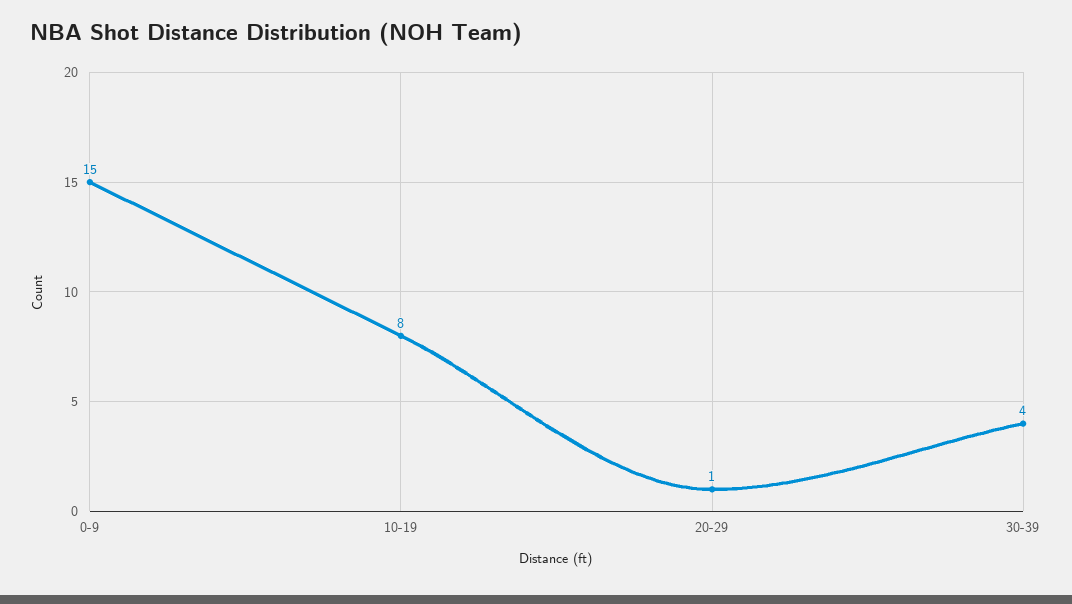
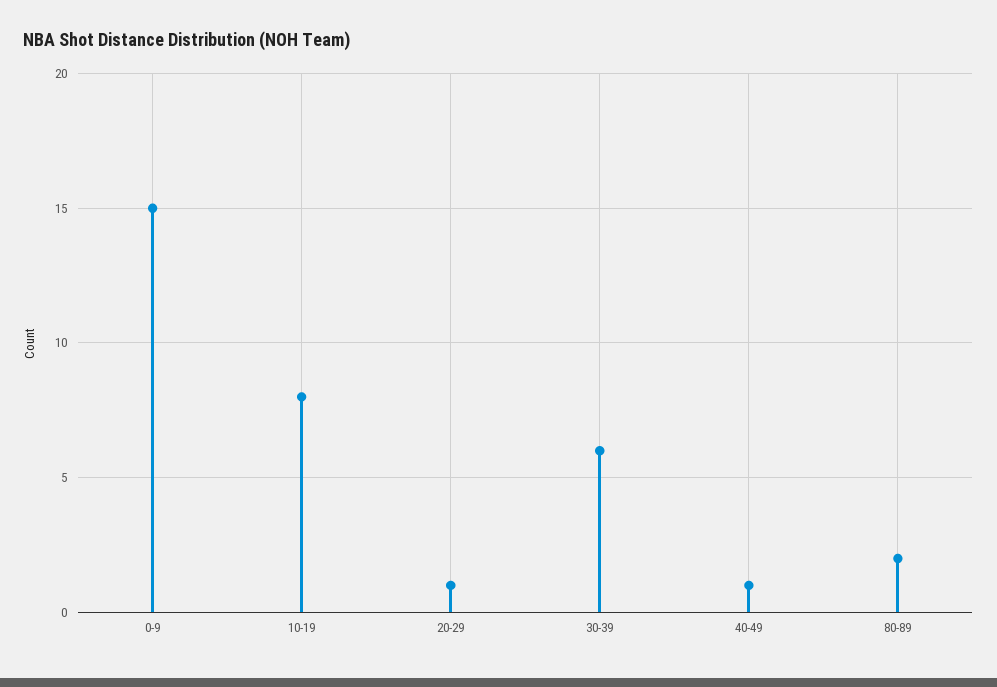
30-39: 4 -> 6
40-49: none -> 1
80-89: none -> 2

